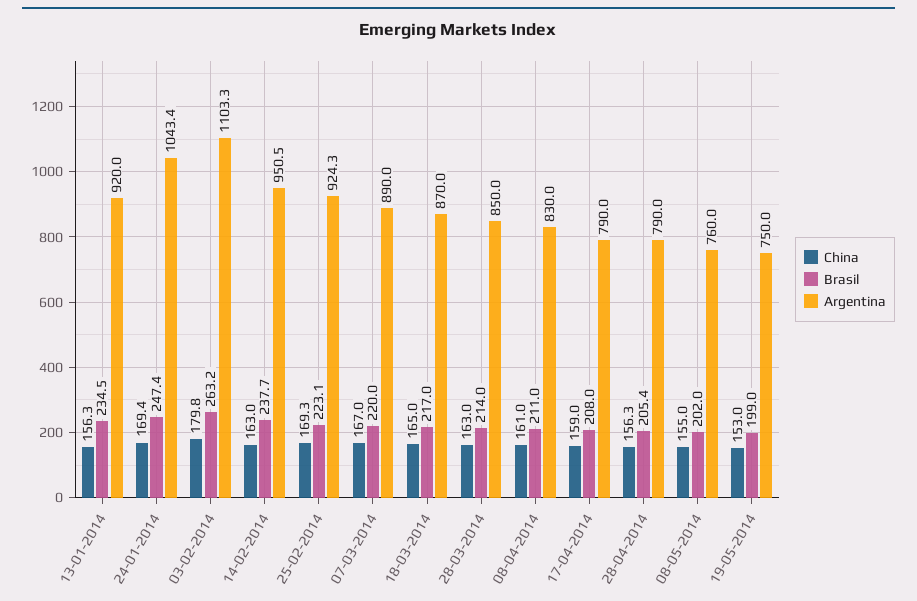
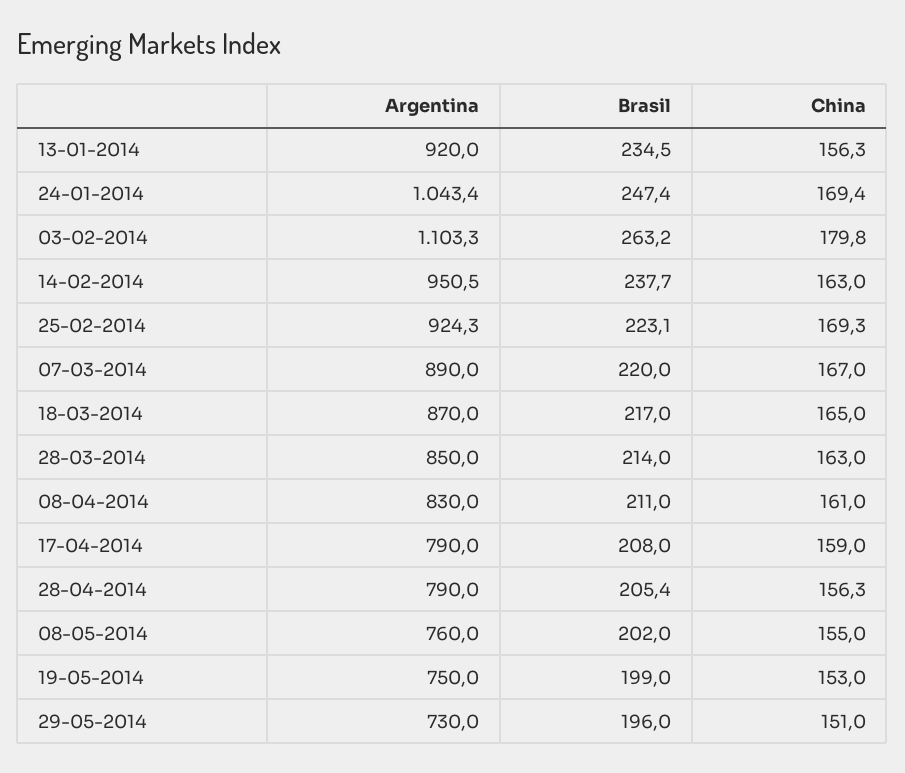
Argentina, 29-05-2014: none -> 730
Brasil, 29-05-2014: none -> 196
China, 29-05-2014: none -> 151

